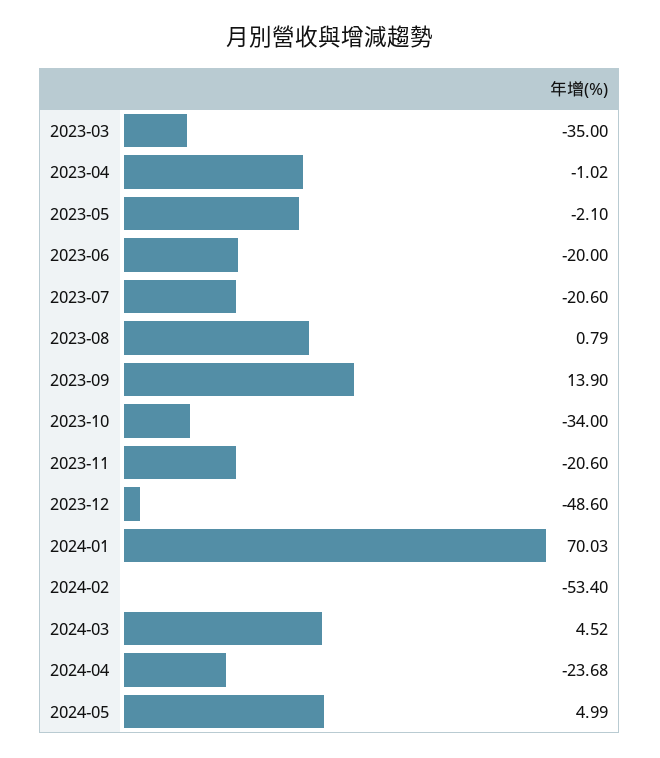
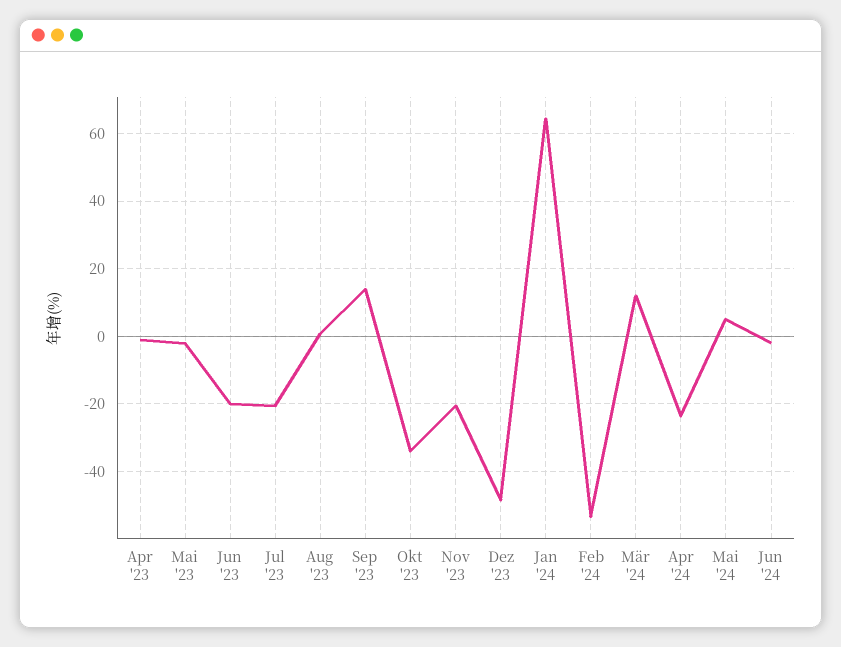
2023-03: -35 -> none
2024-01: 70.03 -> 64
2024-03: 4.52 -> 12
Jun '24: none -> -2

